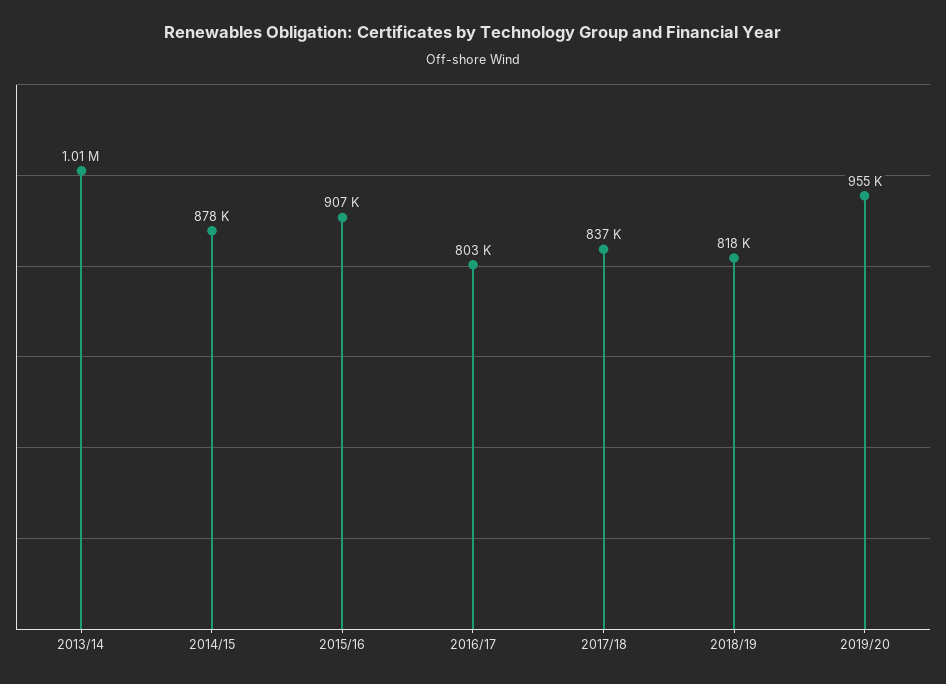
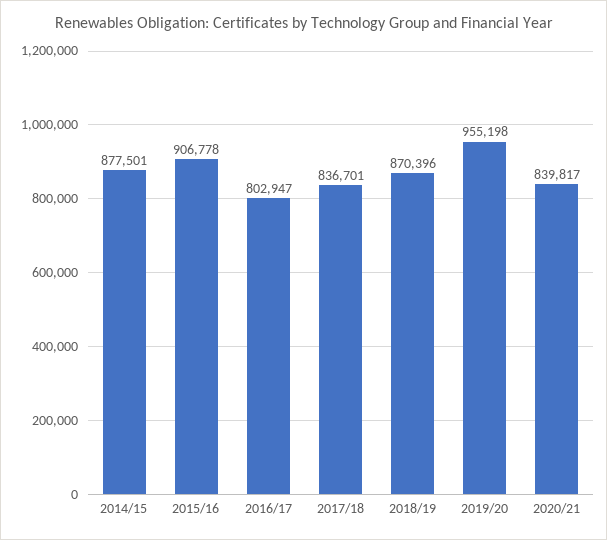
2013/14: 1010000 -> none
2018/19: 818000 -> 870396
2020/21: none -> 839817

